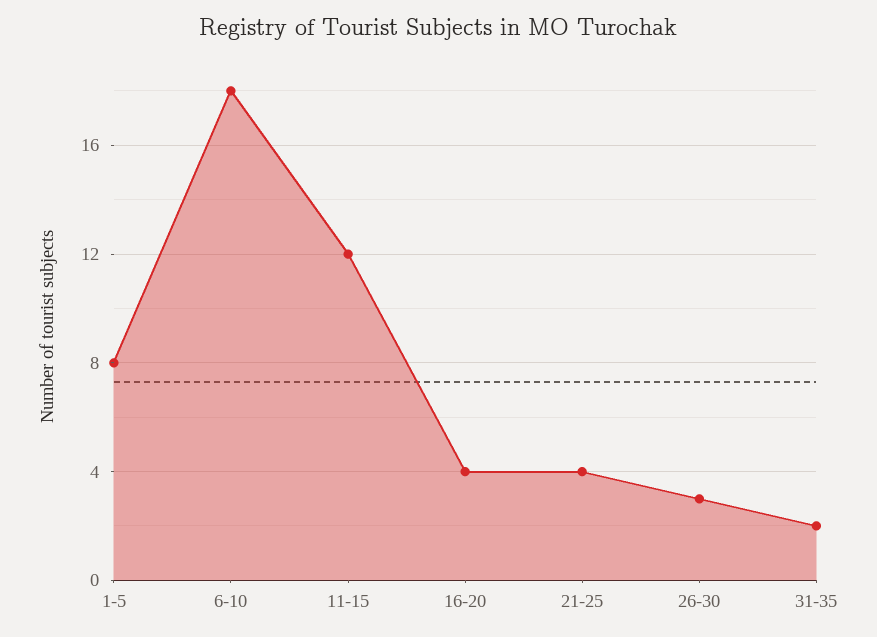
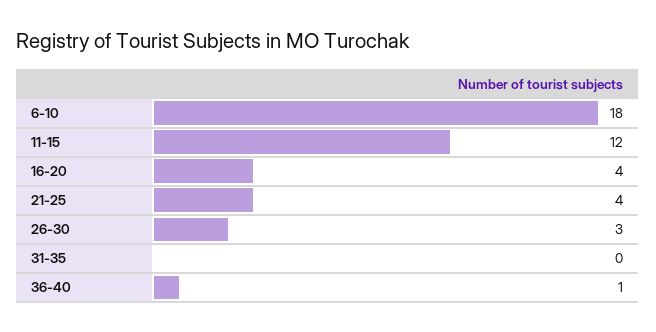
1-5: 8 -> none
31-35: 2 -> 0
36-40: none -> 1

